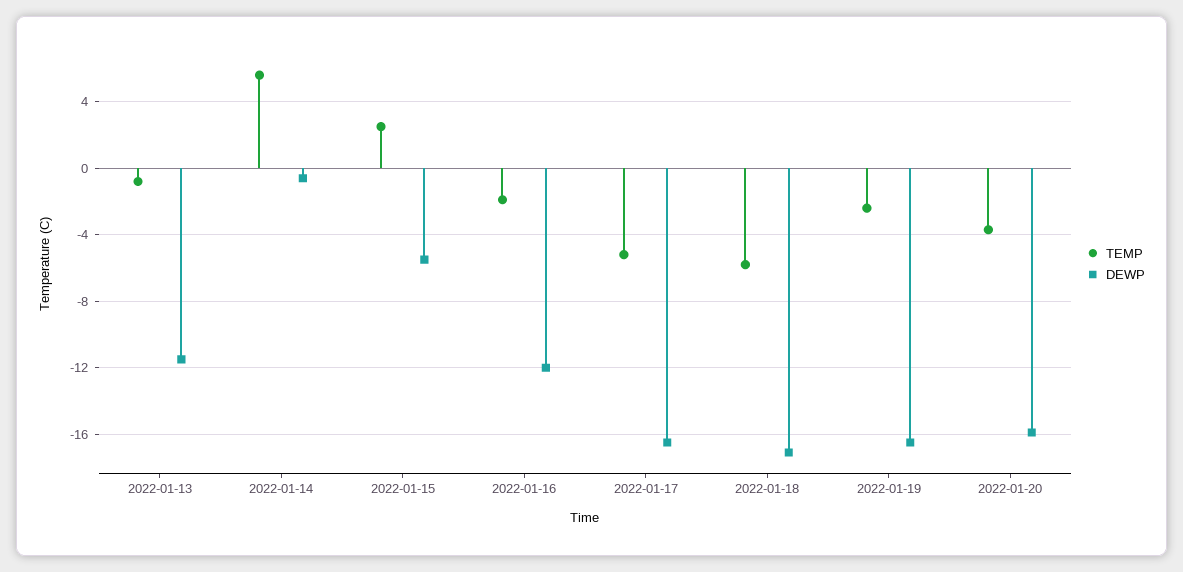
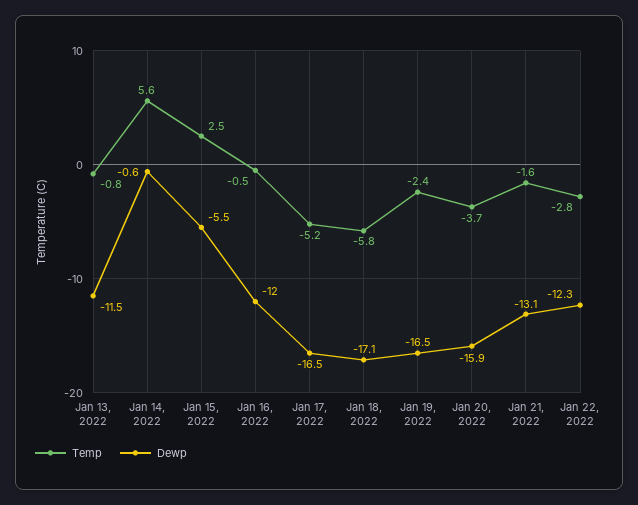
TEMP, 2022-01-16: -2 -> -0.5
TEMP, Jan 21, 2022: none -> -1.6
DEWP, Jan 21, 2022: none -> -13.1
TEMP, Jan 22, 2022: none -> -2.8
DEWP, Jan 22, 2022: none -> -12.3

